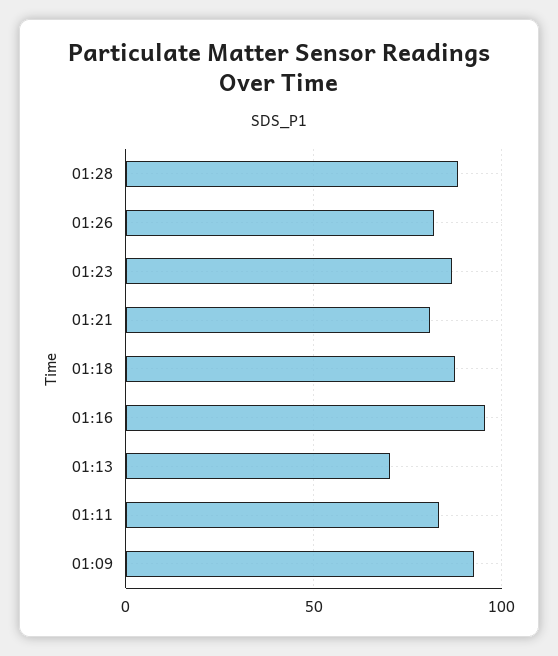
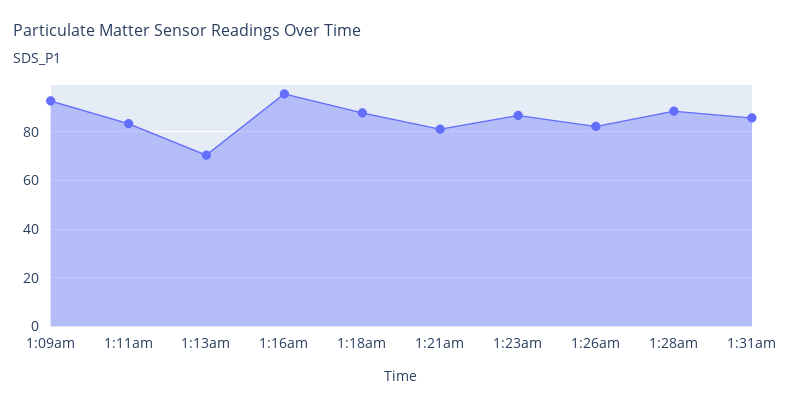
1:31am: none -> 85

